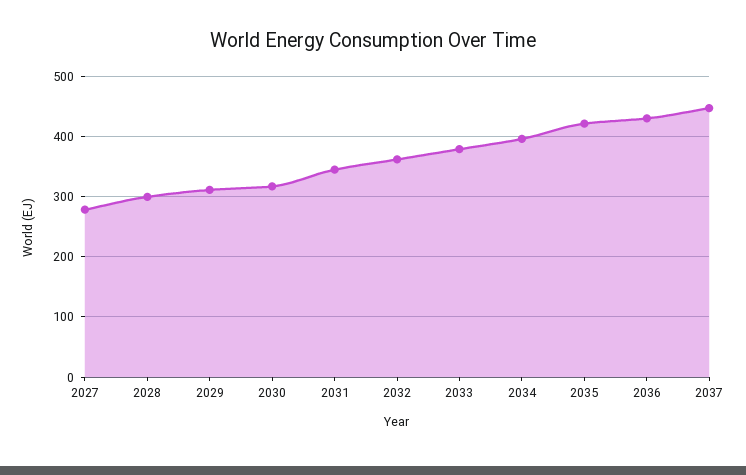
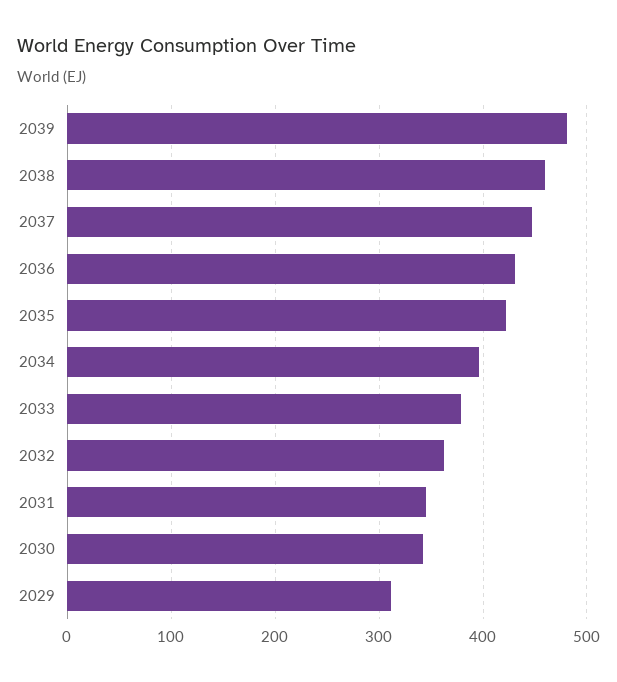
2027: 280 -> none
2028: 300 -> none
2030: 320 -> 340
2039: none -> 480
2038: none -> 460

